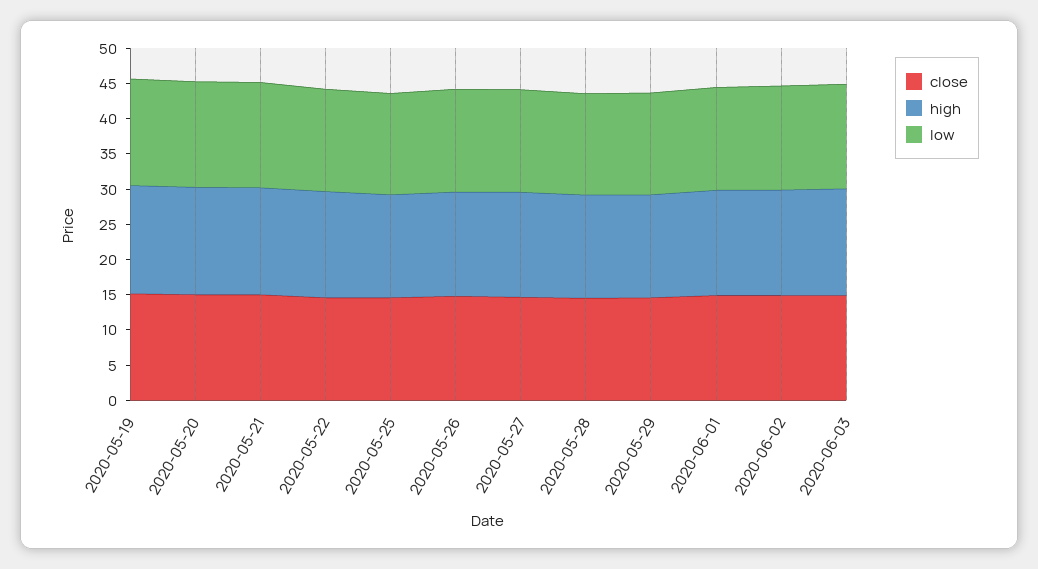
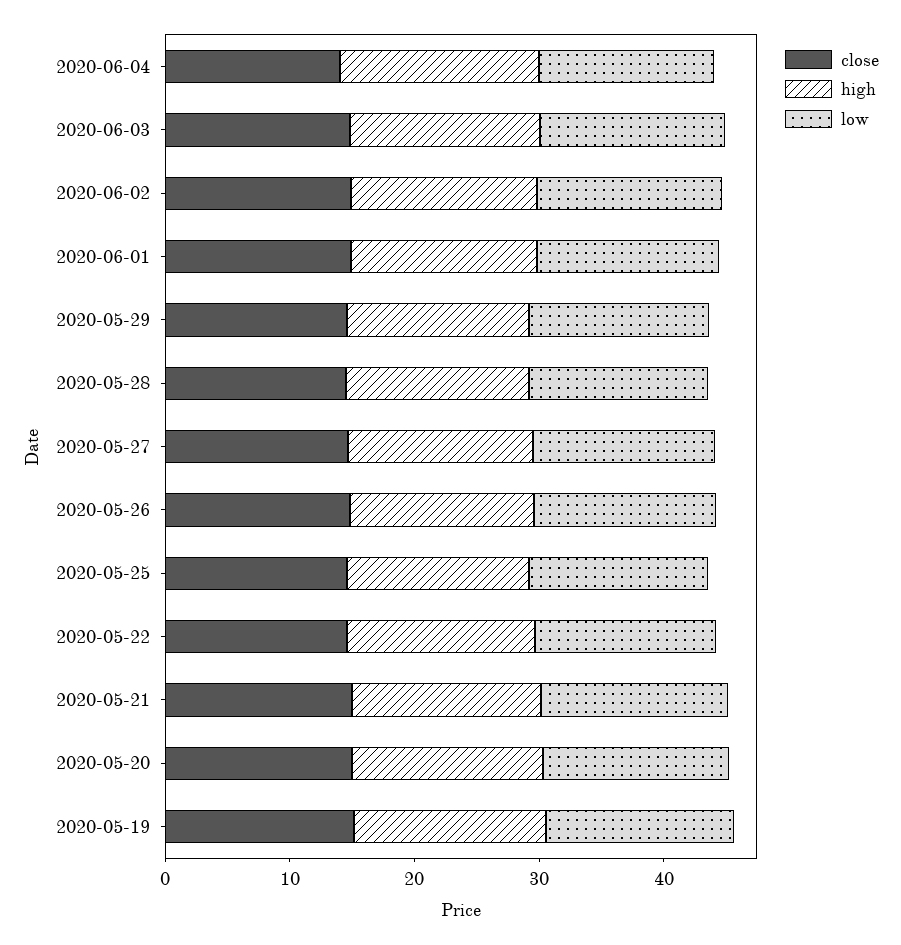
close, 2020-06-04: none -> 14
high, 2020-06-04: none -> 16
low, 2020-06-04: none -> 14

